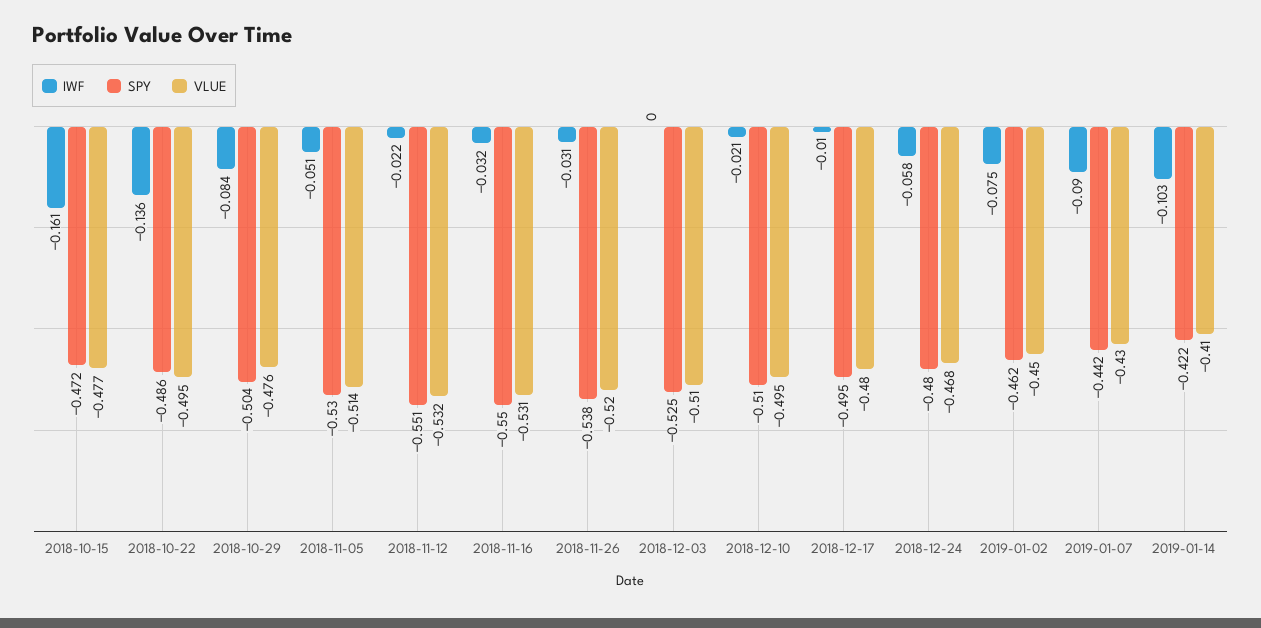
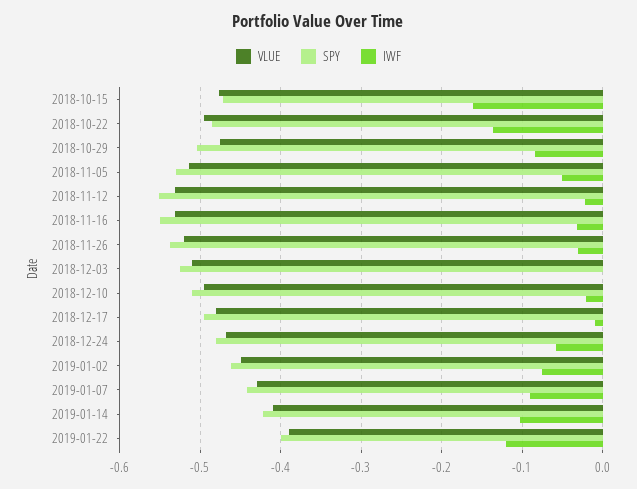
VLUE, 2019-01-22: none -> -0.39
SPY, 2019-01-22: none -> -0.4
IWF, 2019-01-22: none -> -0.12

